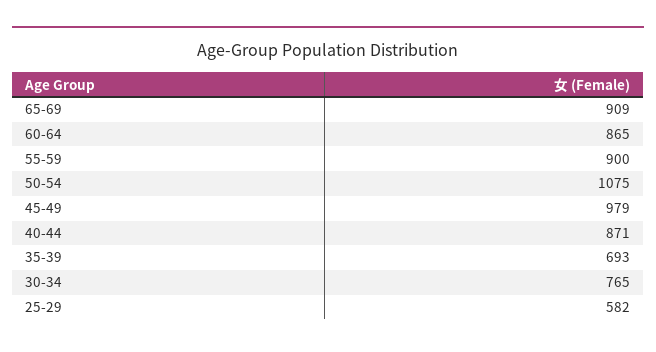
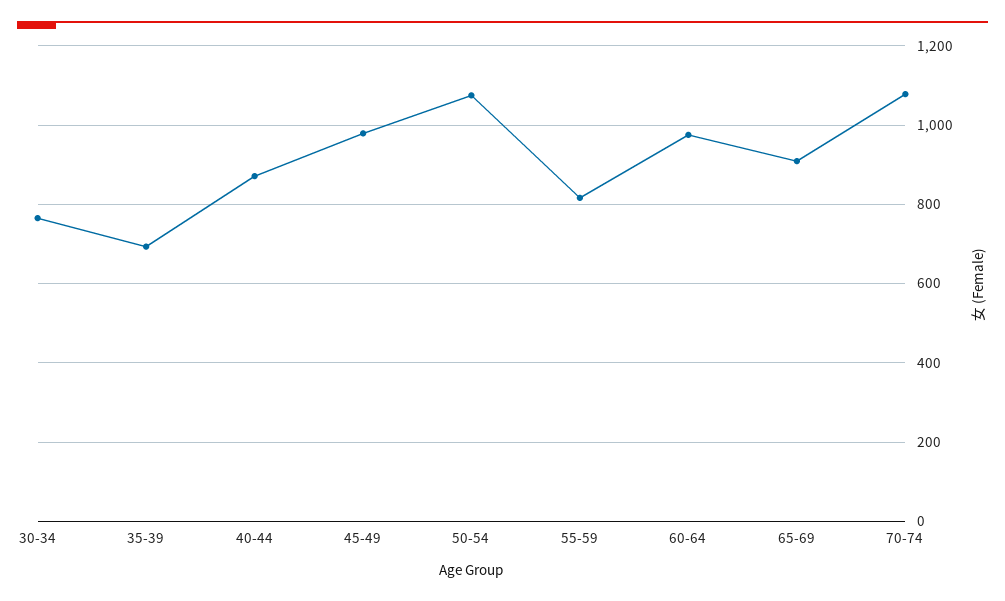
60-64: 865 -> 980
55-59: 900 -> 820
25-29: 582 -> none
70-74: none -> 1080

